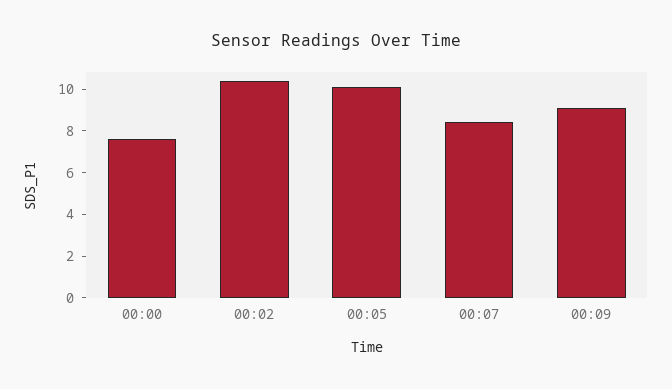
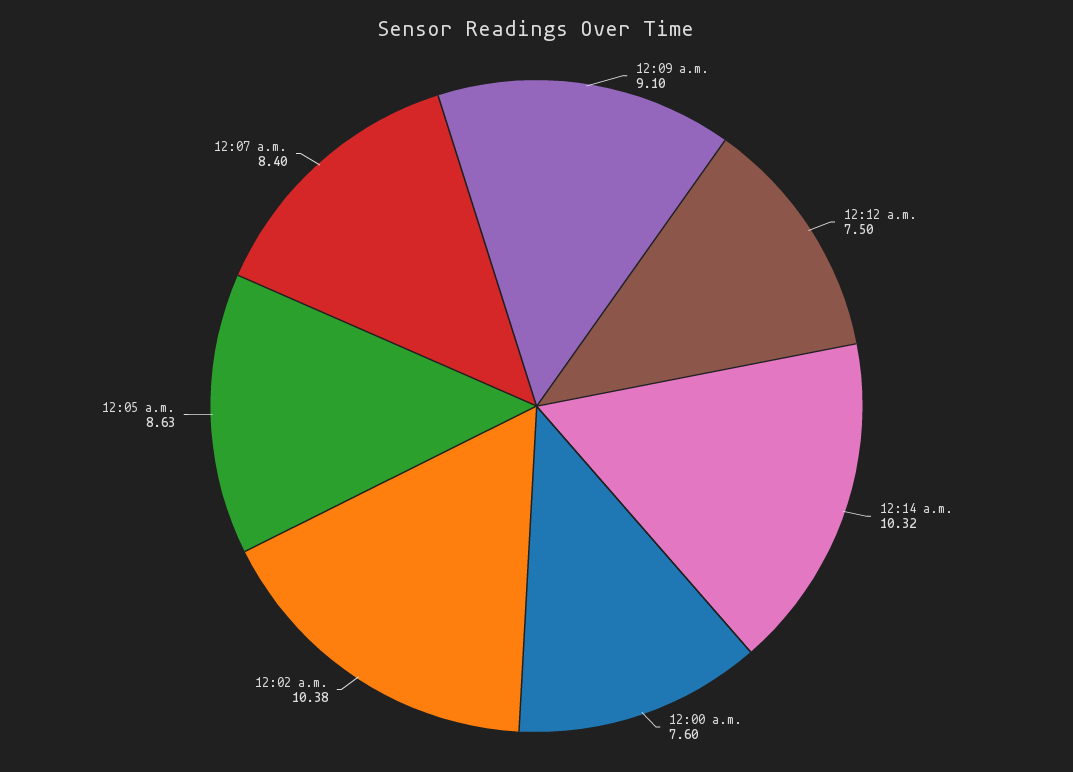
00:05: 10 -> 8.63
12:12 a.m.: none -> 7.5
12:14 a.m.: none -> 10.32

